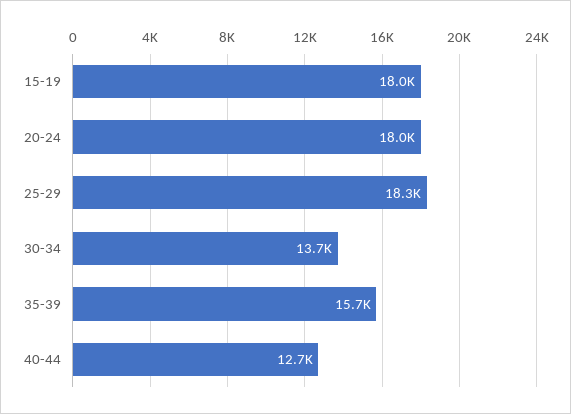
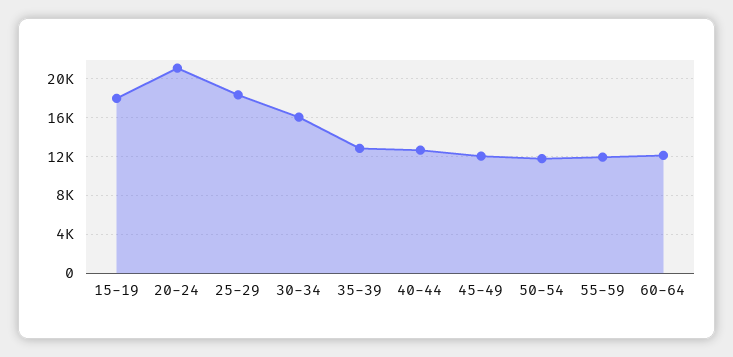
20-24: 18000 -> 21000
30-34: 13700 -> 16000
35-39: 15700 -> 13000
45-49: none -> 12000
50-54: none -> 12000
55-59: none -> 12000
60-64: none -> 12000

